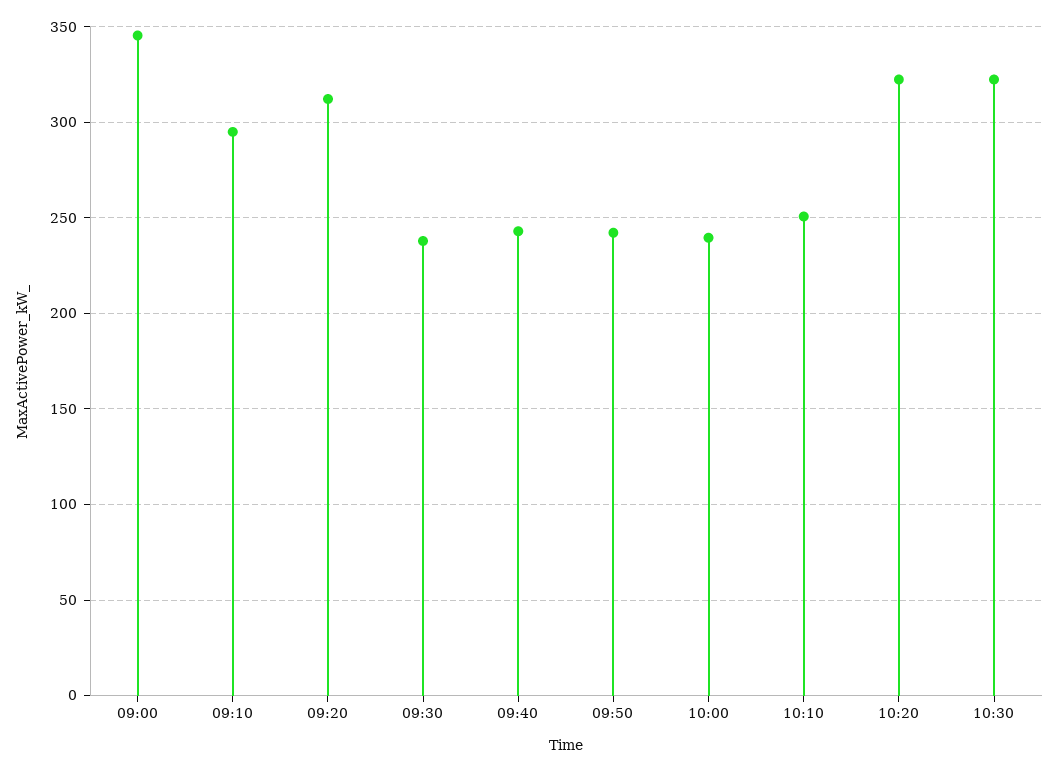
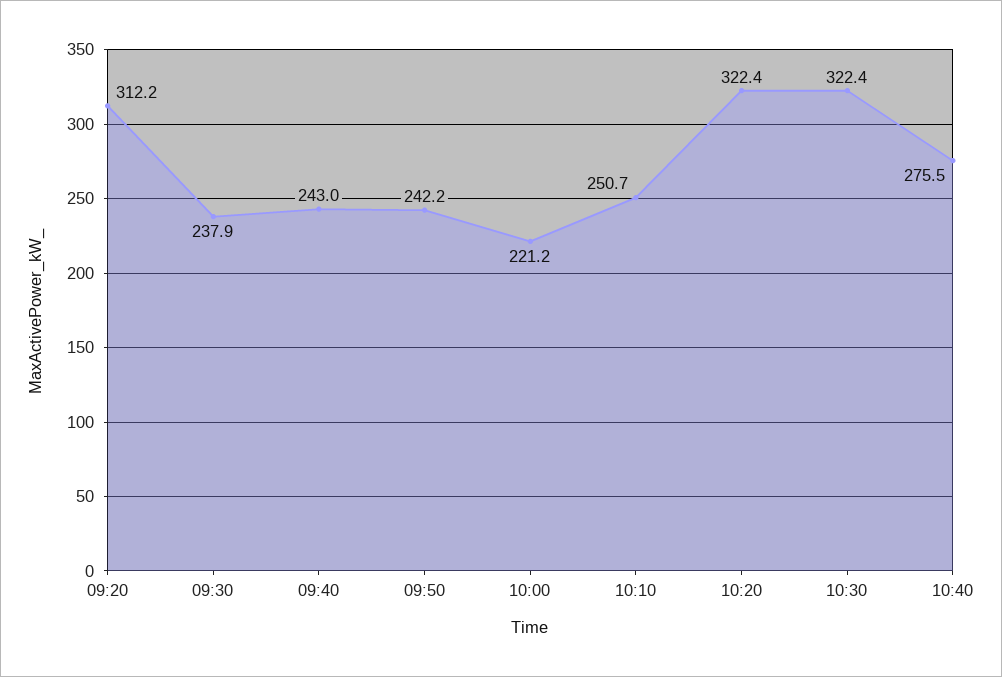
09:00: 345 -> none
09:10: 295 -> none
10:00: 240 -> 221.2
10:40: none -> 275.5

